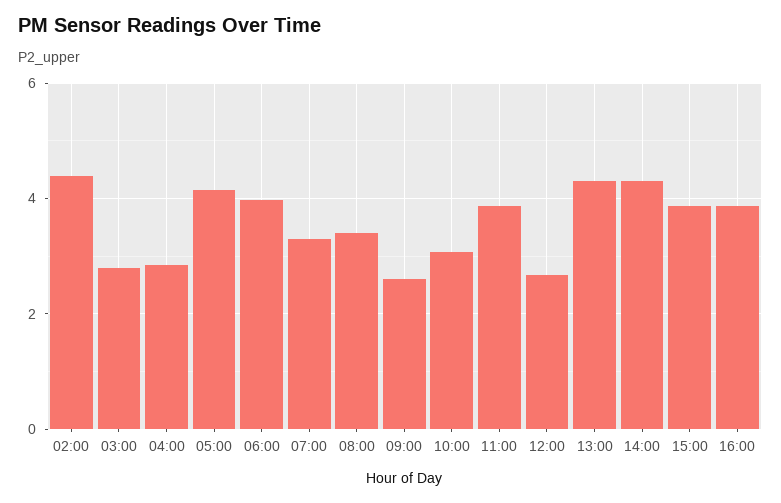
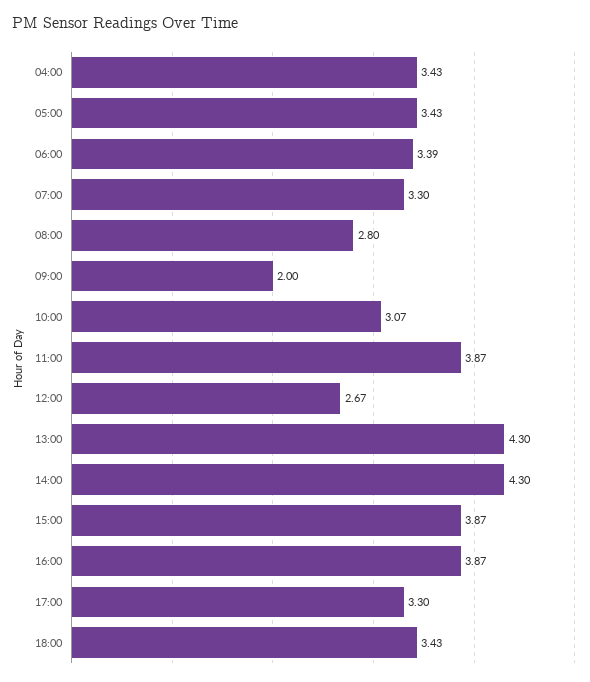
02:00: 4.4 -> none
03:00: 2.8 -> none
04:00: 2.8 -> 3.43
05:00: 4.2 -> 3.43
06:00: 4 -> 3.39
08:00: 3.4 -> 2.8
09:00: 2.6 -> 2
17:00: none -> 3.3
18:00: none -> 3.43

